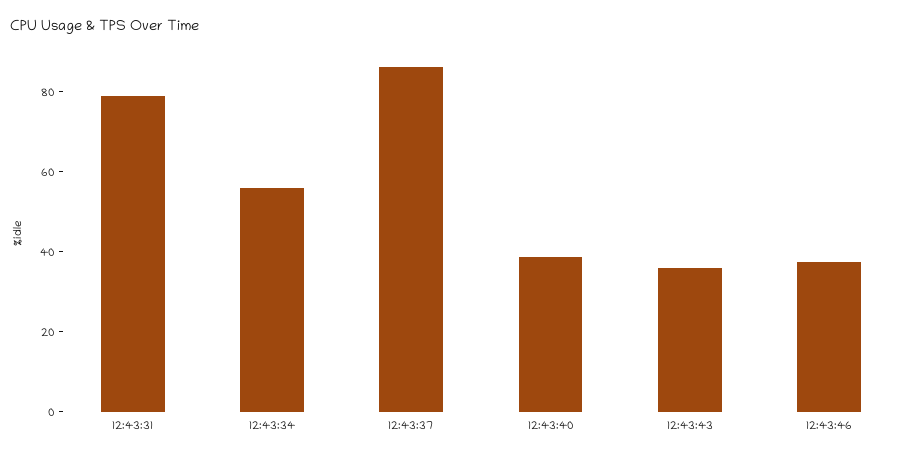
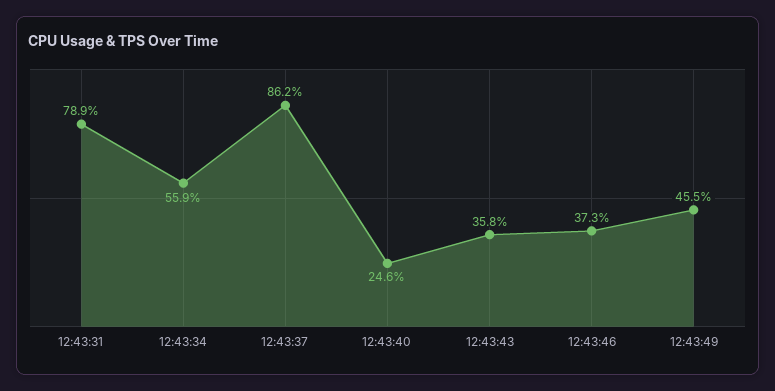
12:43:40: 40 -> 24.6
12:43:49: none -> 45.5

